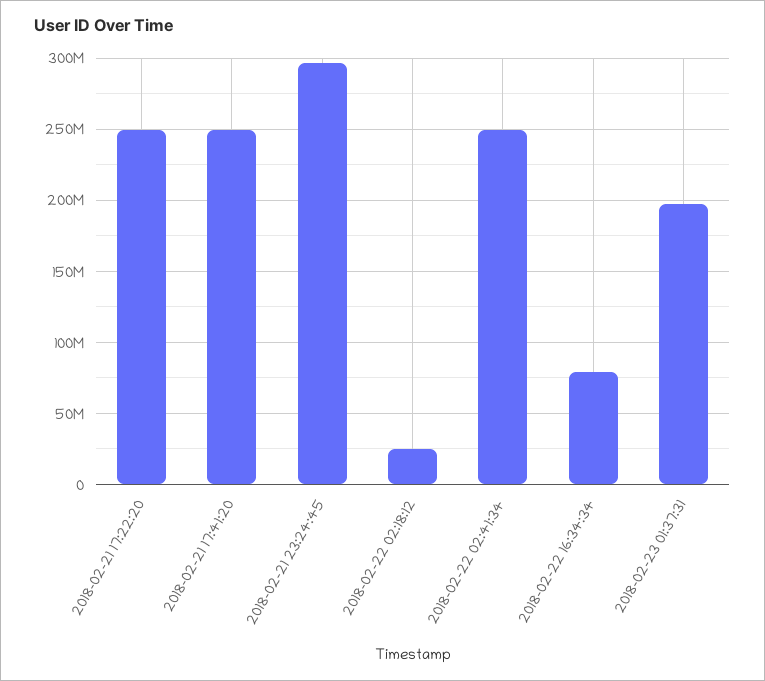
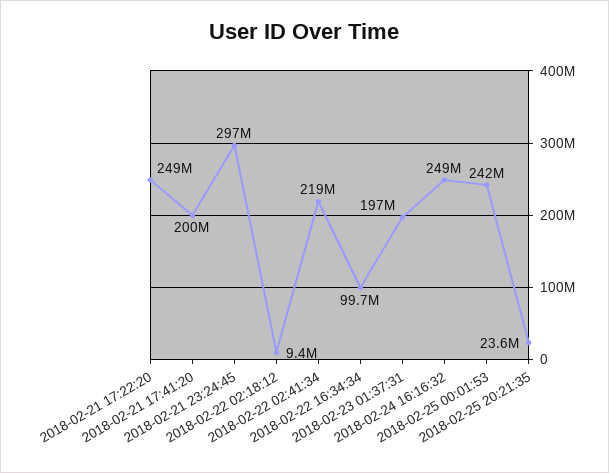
2018-02-21 17:41:20: 250000000 -> 200000000
2018-02-22 02:18:12: 25000000 -> 9400000
2018-02-22 02:41:34: 250000000 -> 219000000
2018-02-22 16:34:34: 80000000 -> 99700000
2018-02-24 16:16:32: none -> 249000000
2018-02-25 00:01:53: none -> 242000000
2018-02-25 20:21:35: none -> 23600000

